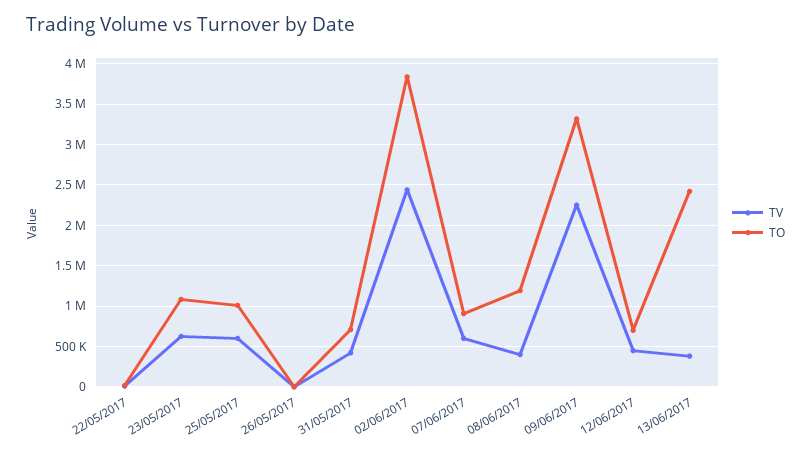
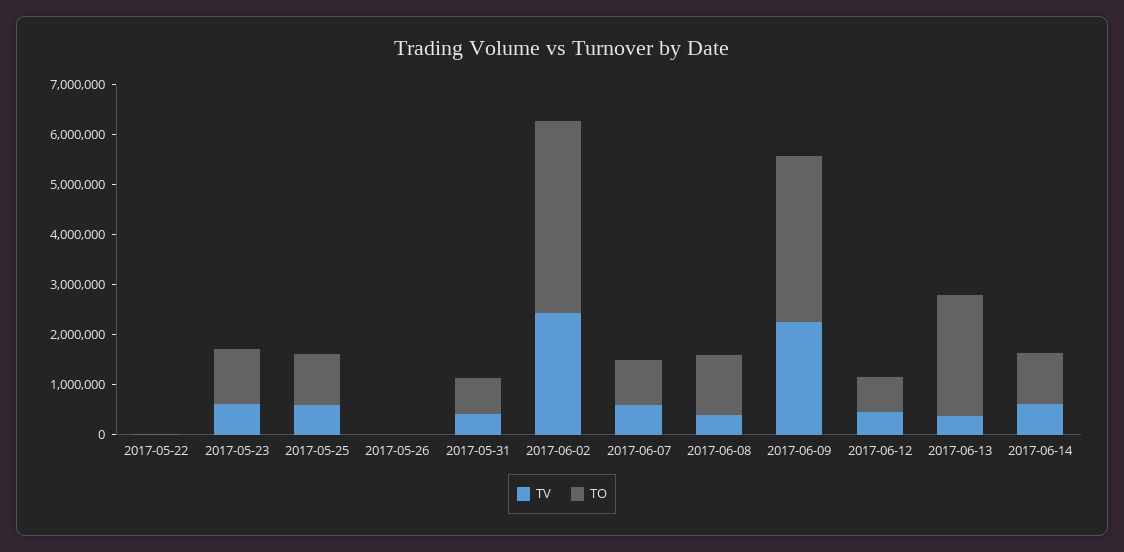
TV, 2017-06-14: none -> 600000
TO, 2017-06-14: none -> 1000000

